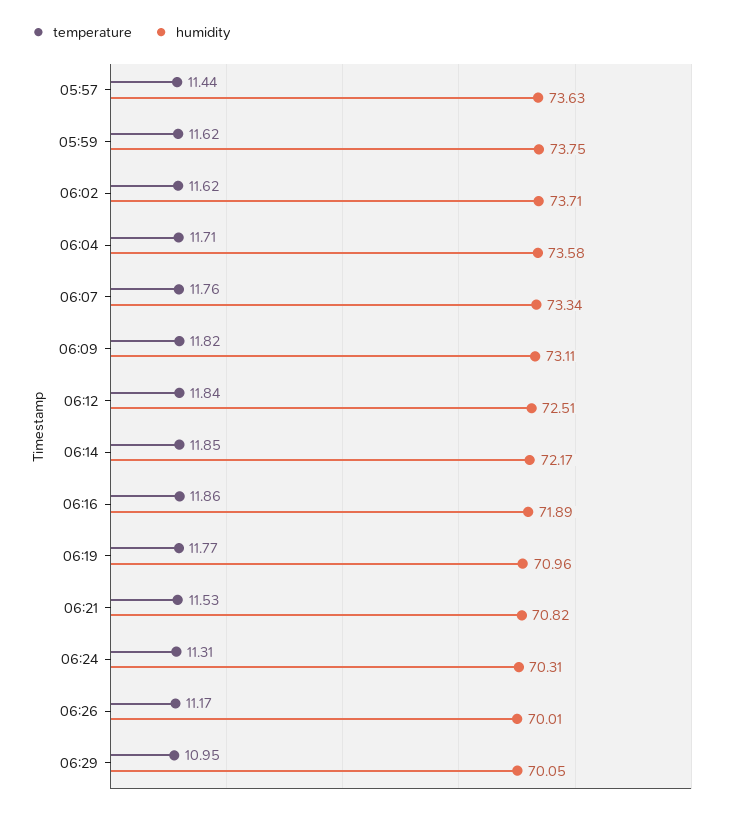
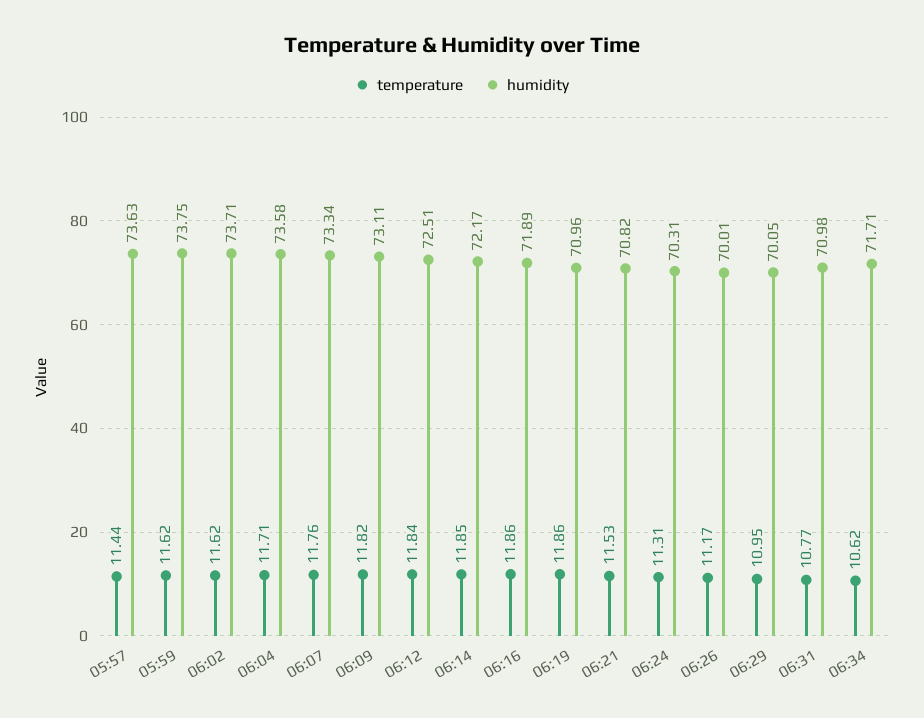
temperature, 06:19: 11.77 -> 11.86
temperature, 06:31: none -> 10.77
humidity, 06:31: none -> 70.98
temperature, 06:34: none -> 10.62
humidity, 06:34: none -> 71.71

